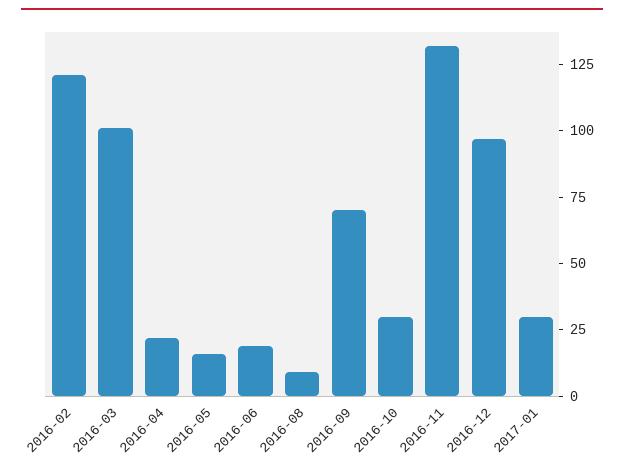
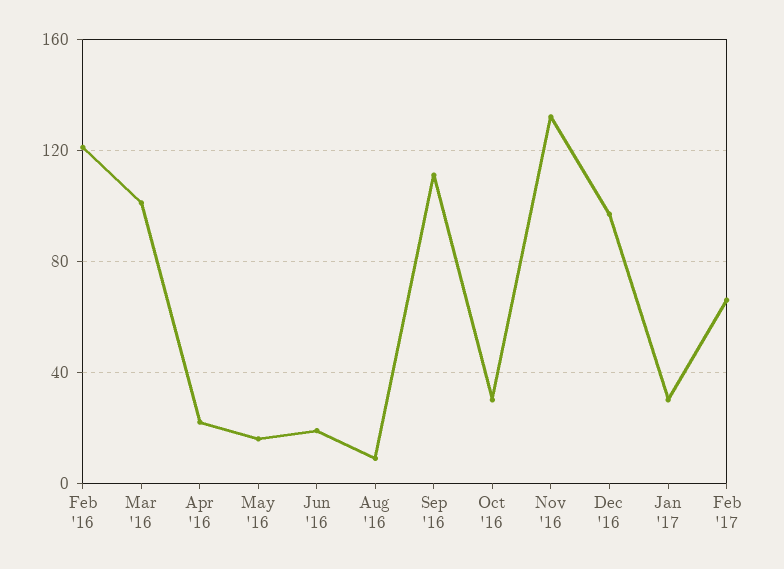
2016-09: 70 -> 110
Feb '17: none -> 65

